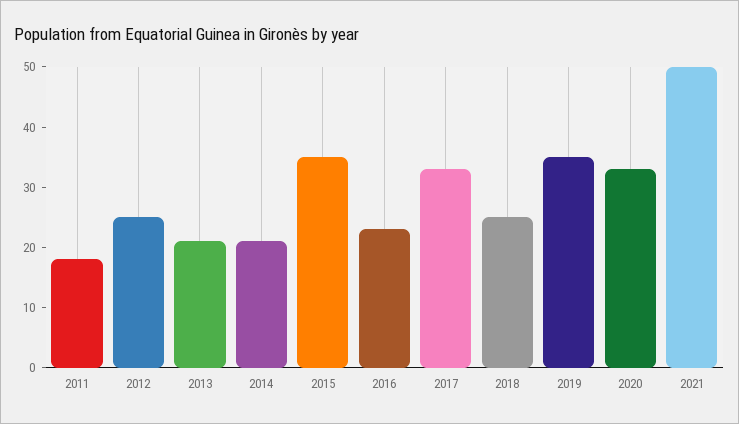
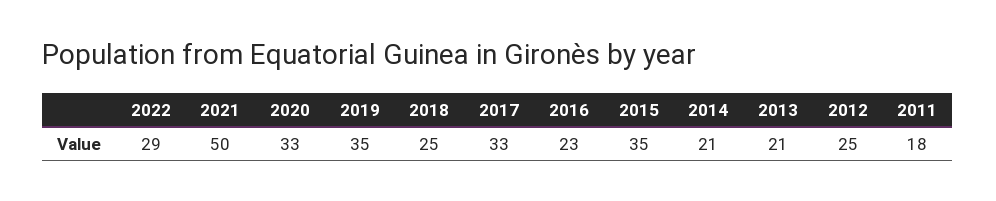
2022: none -> 29

